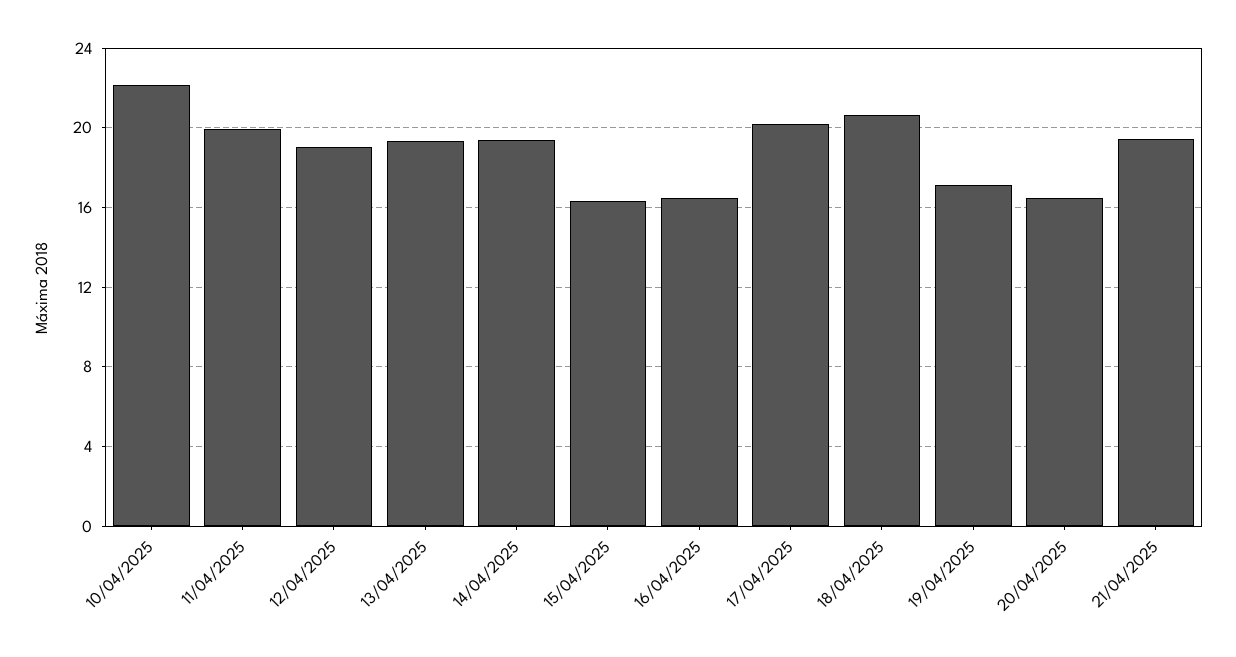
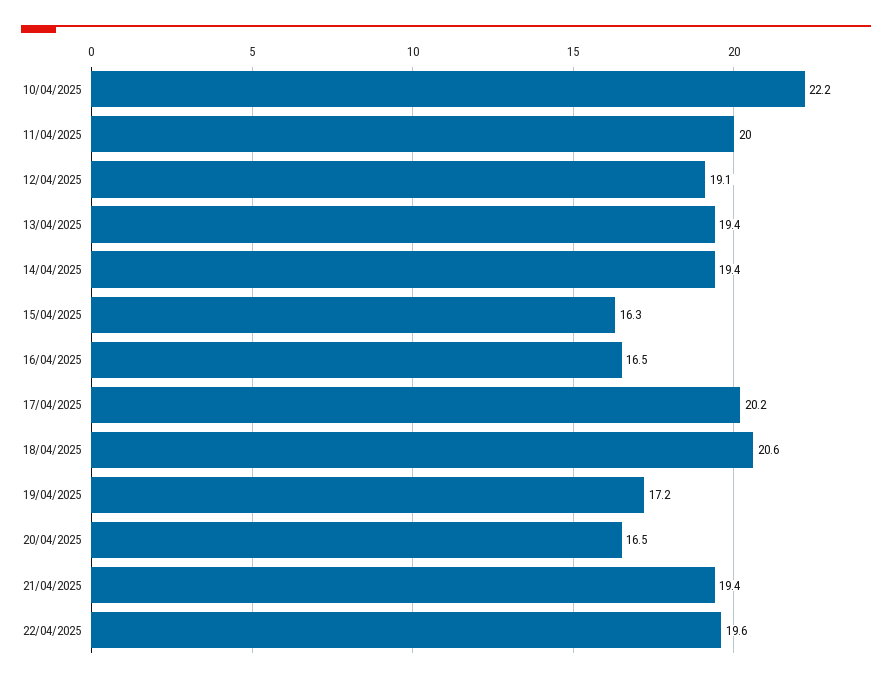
22/04/2025: none -> 19.6

